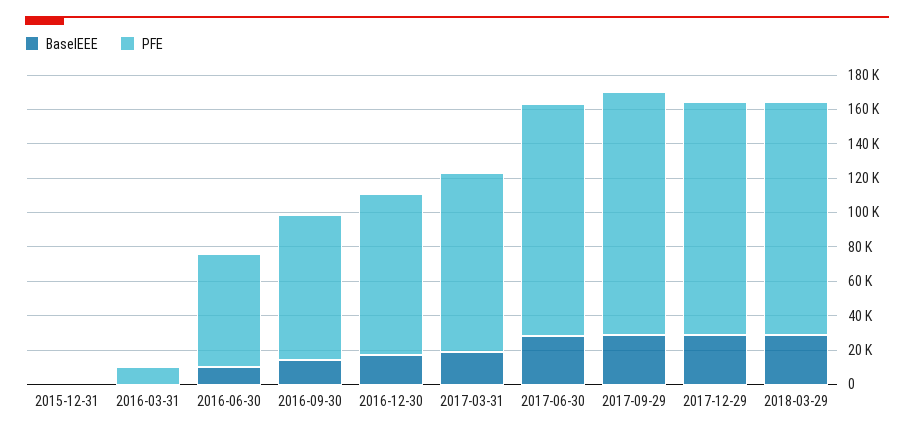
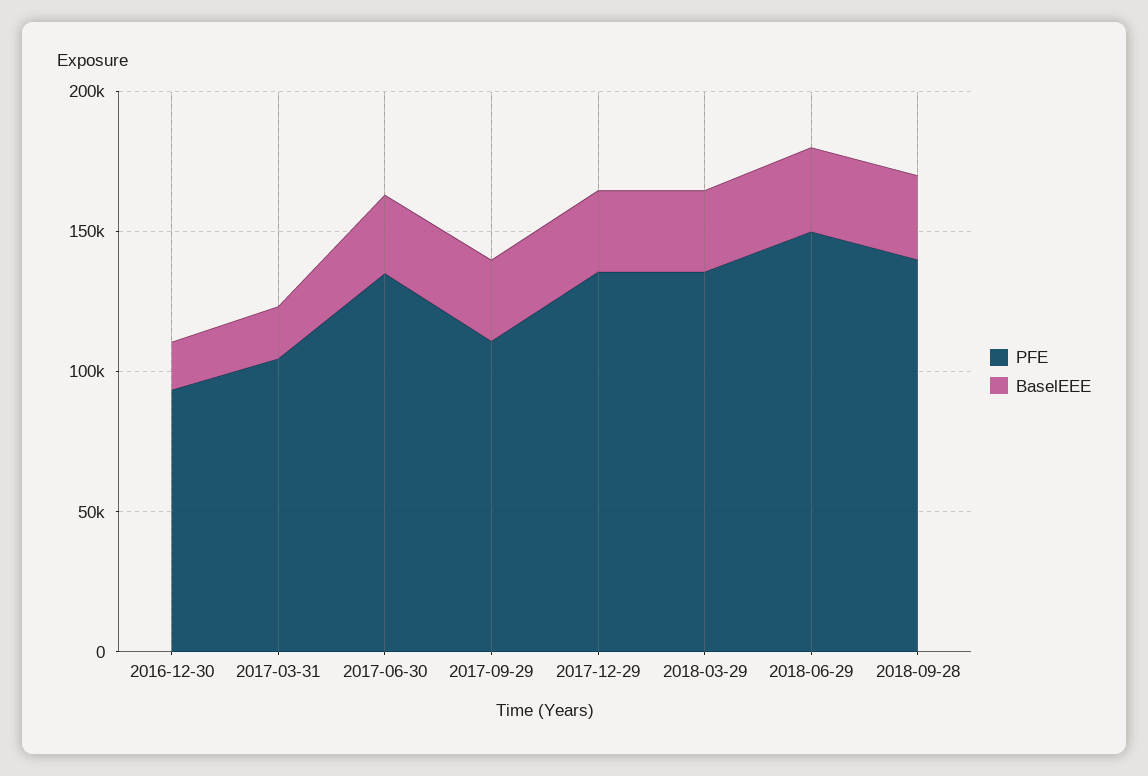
BaselEEE, 2015-12-31: 0 -> none
PFE, 2015-12-31: 0 -> none
BaselEEE, 2016-03-31: 0 -> none
PFE, 2016-03-31: 10000 -> none
BaselEEE, 2016-06-30: 10000 -> none
PFE, 2016-06-30: 65000 -> none
BaselEEE, 2016-09-30: 15000 -> none
PFE, 2016-09-30: 85000 -> none
PFE, 2017-09-29: 140000 -> 110000
PFE, 2018-06-29: none -> 150000
BaselEEE, 2018-06-29: none -> 30000
PFE, 2018-09-28: none -> 140000
BaselEEE, 2018-09-28: none -> 30000

